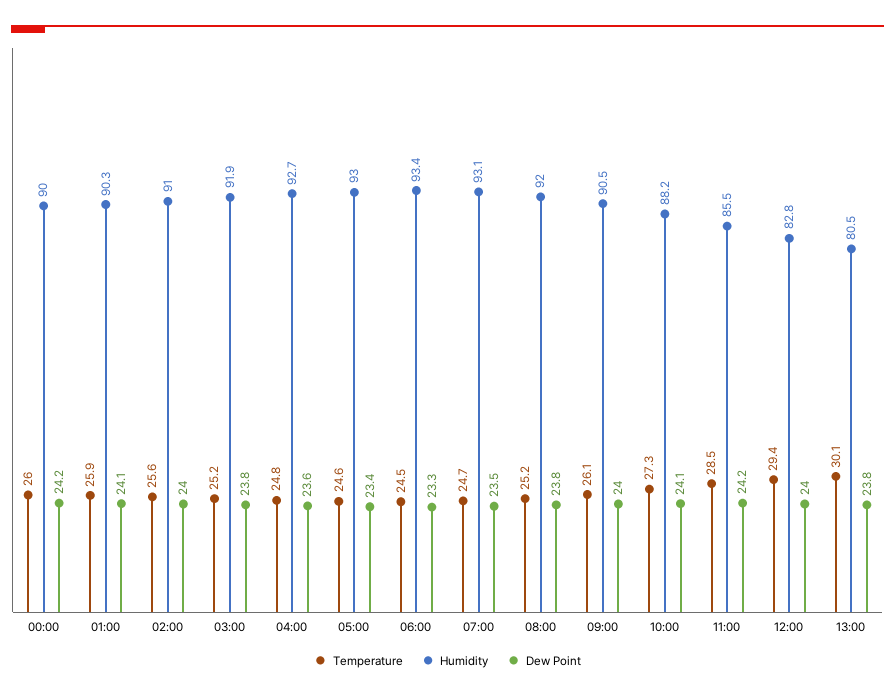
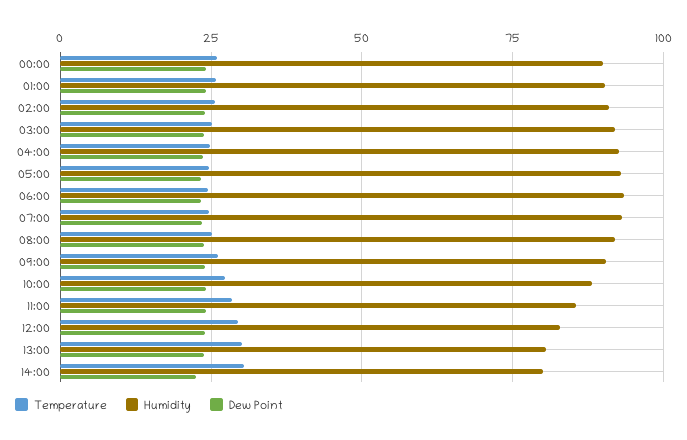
Temperature, 14:00: none -> 30
Humidity, 14:00: none -> 80
Dew Point, 14:00: none -> 22.5

